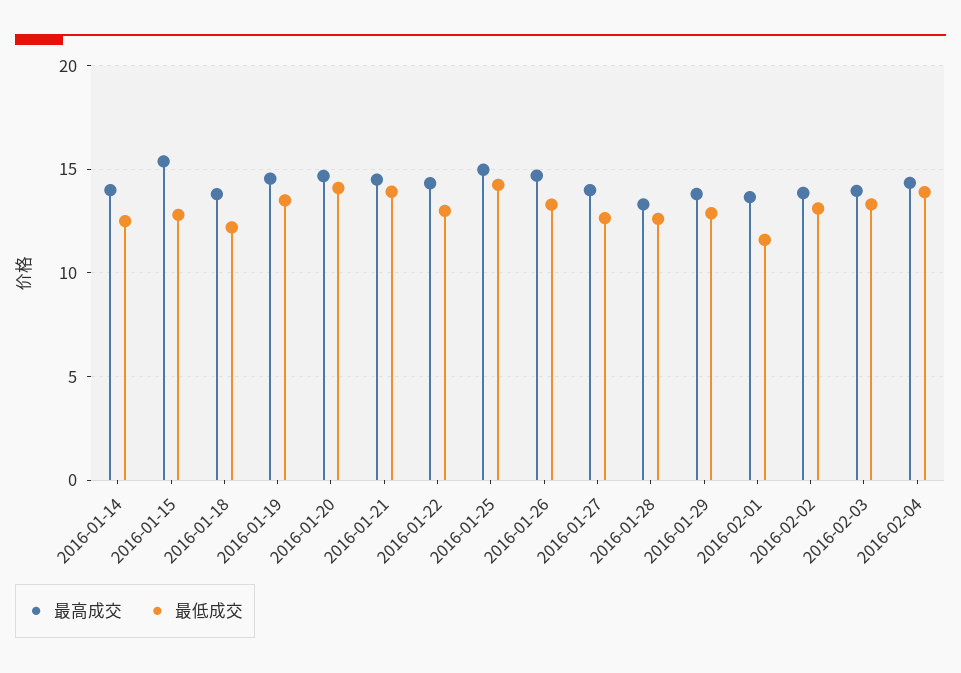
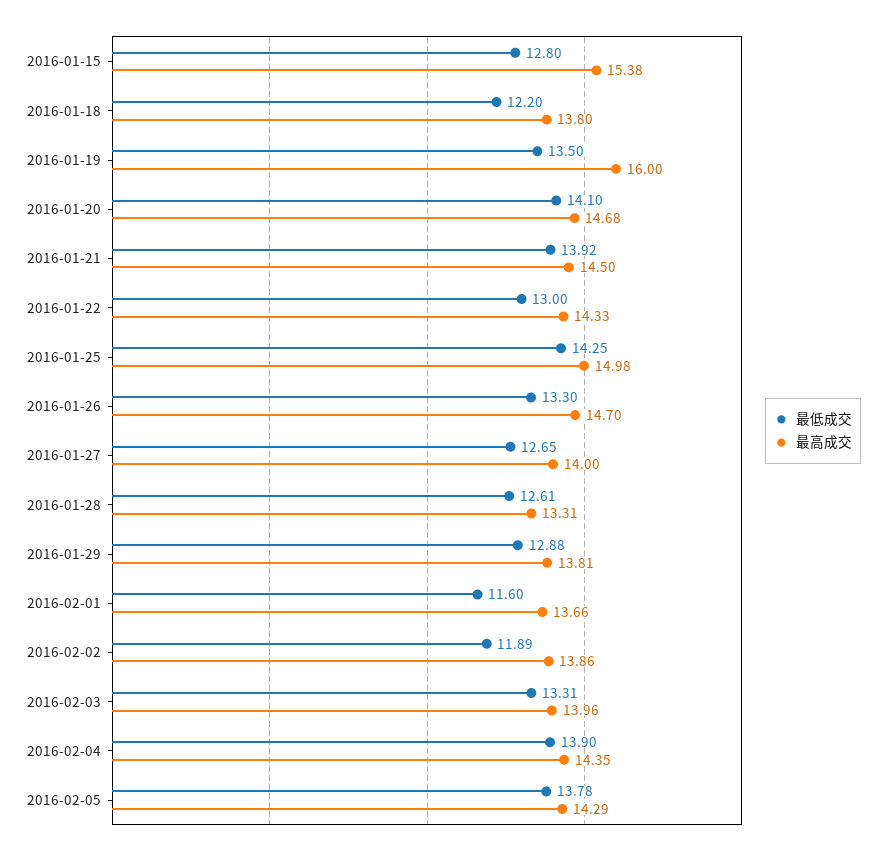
最高成交, 2016-01-14: 14 -> none
最低成交, 2016-01-14: 12.5 -> none
最高成交, 2016-01-19: 14.5 -> 16
最低成交, 2016-02-02: 13 -> 11.89
最低成交, 2016-02-05: none -> 13.78
最高成交, 2016-02-05: none -> 14.29

